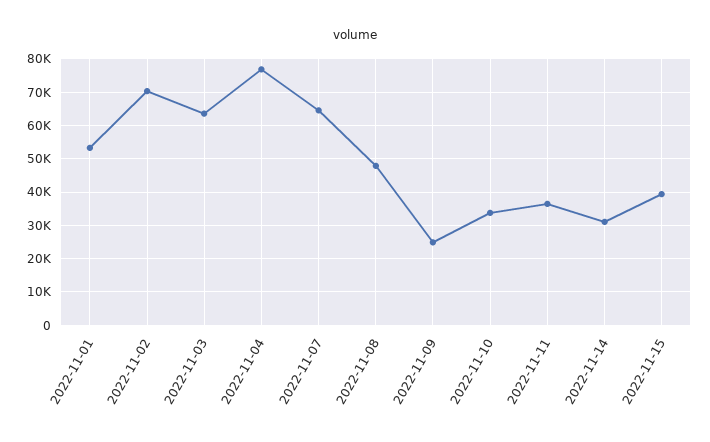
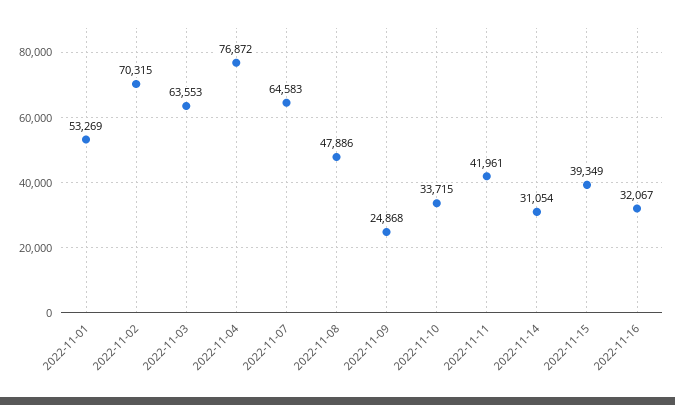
2022-11-11: 36000 -> 41961
2022-11-16: none -> 32067

